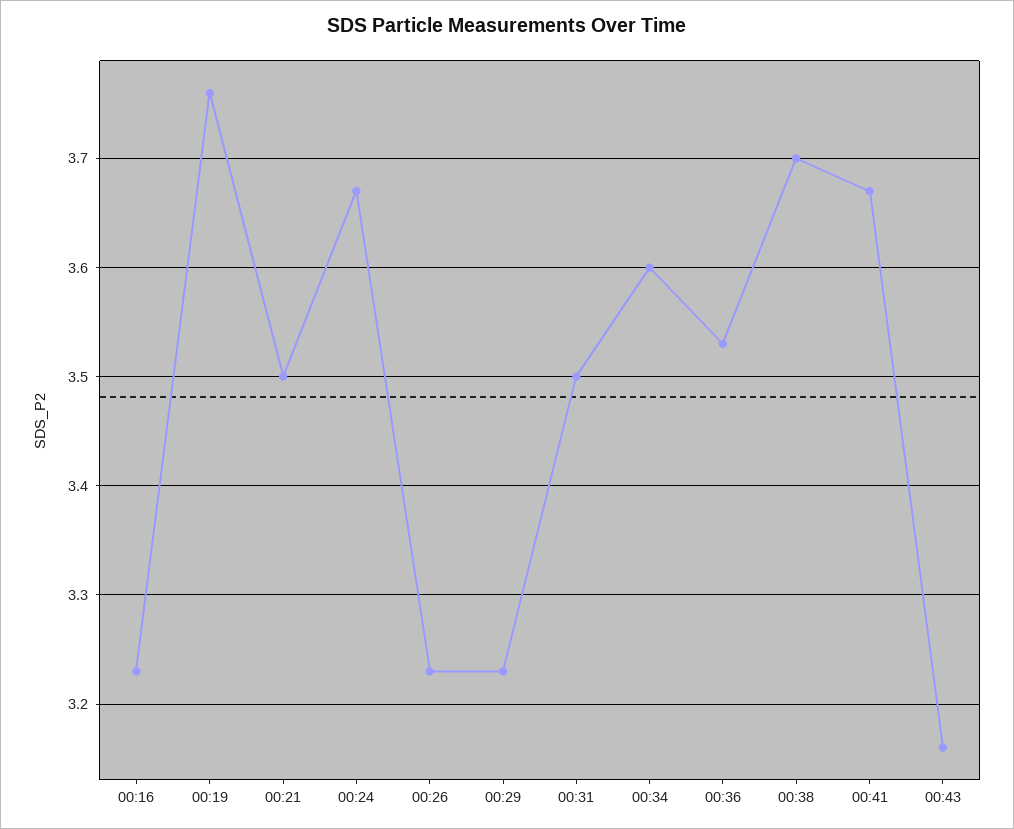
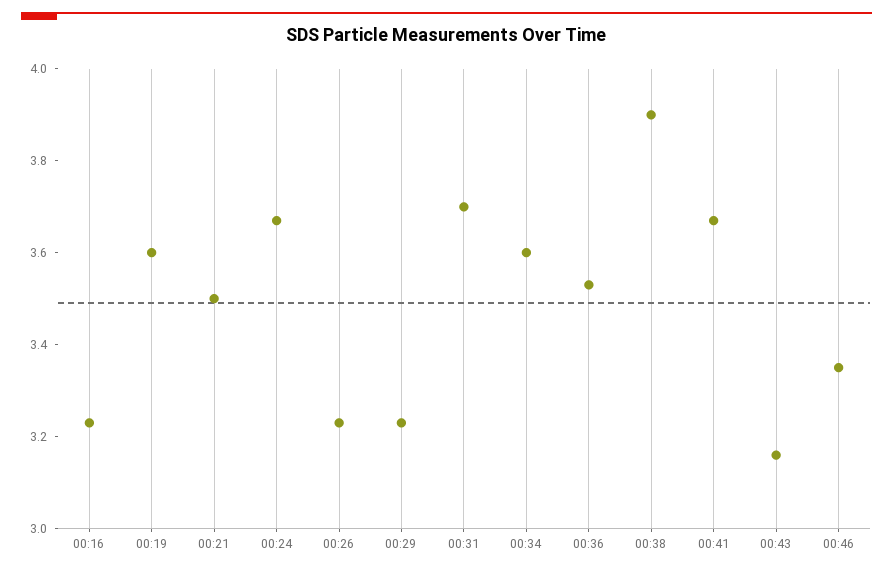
00:19: 3.76 -> 3.6
00:31: 3.5 -> 3.7
00:38: 3.7 -> 3.9
00:46: none -> 3.35

